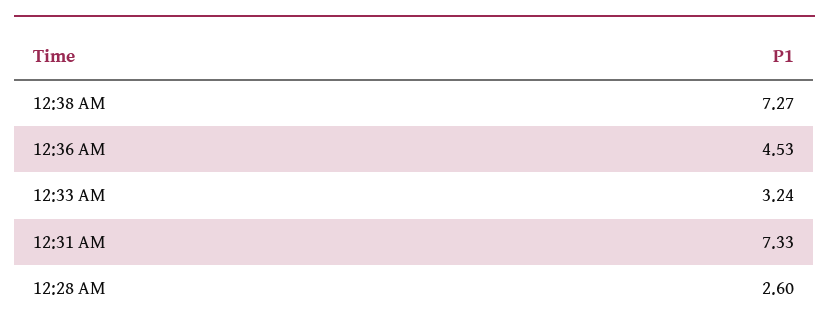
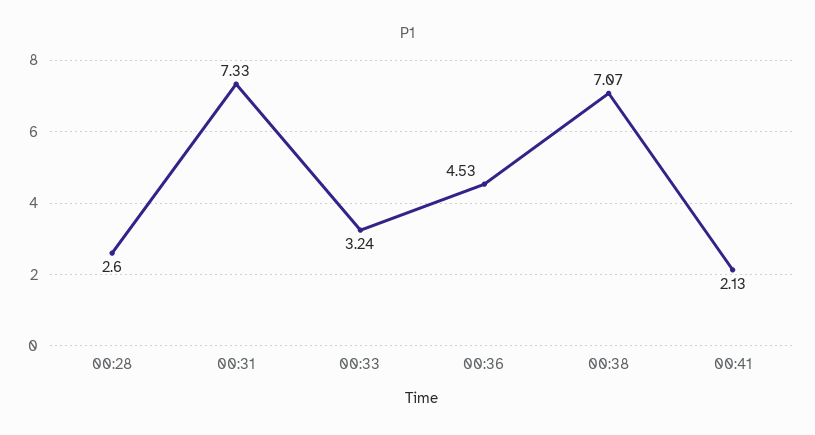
12:38 AM: 7.27 -> 7.07
00:41: none -> 2.13

